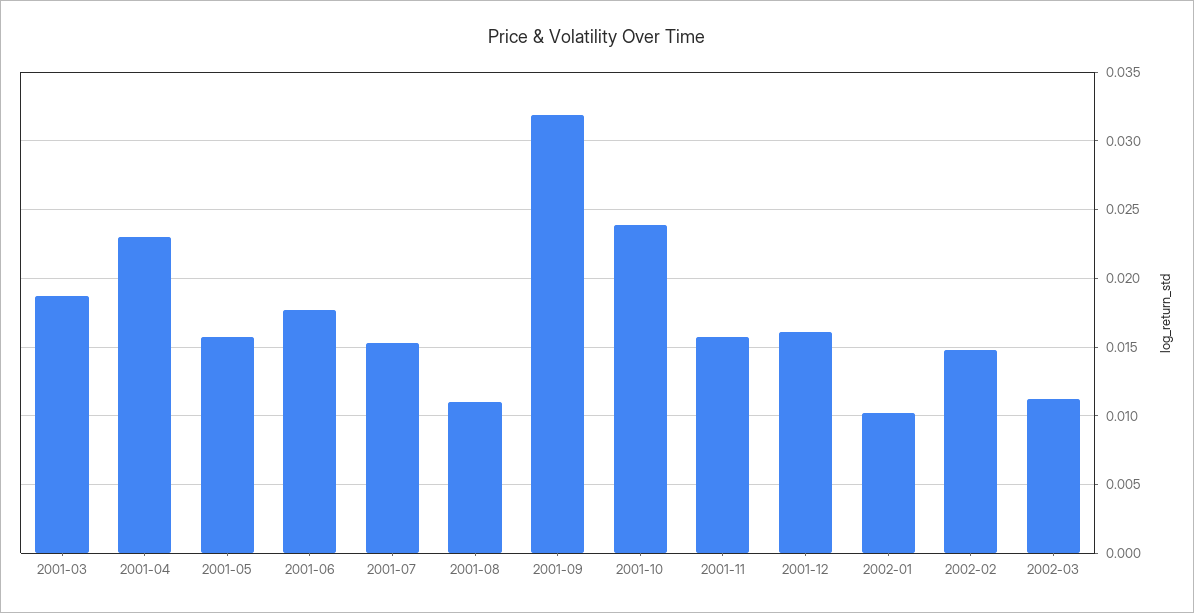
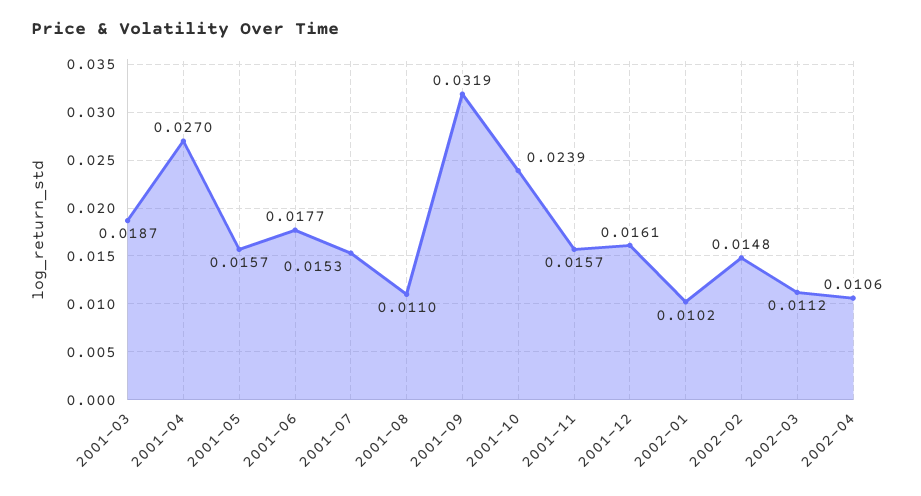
2001-04: 0.023 -> 0.027
2002-04: none -> 0.0106

